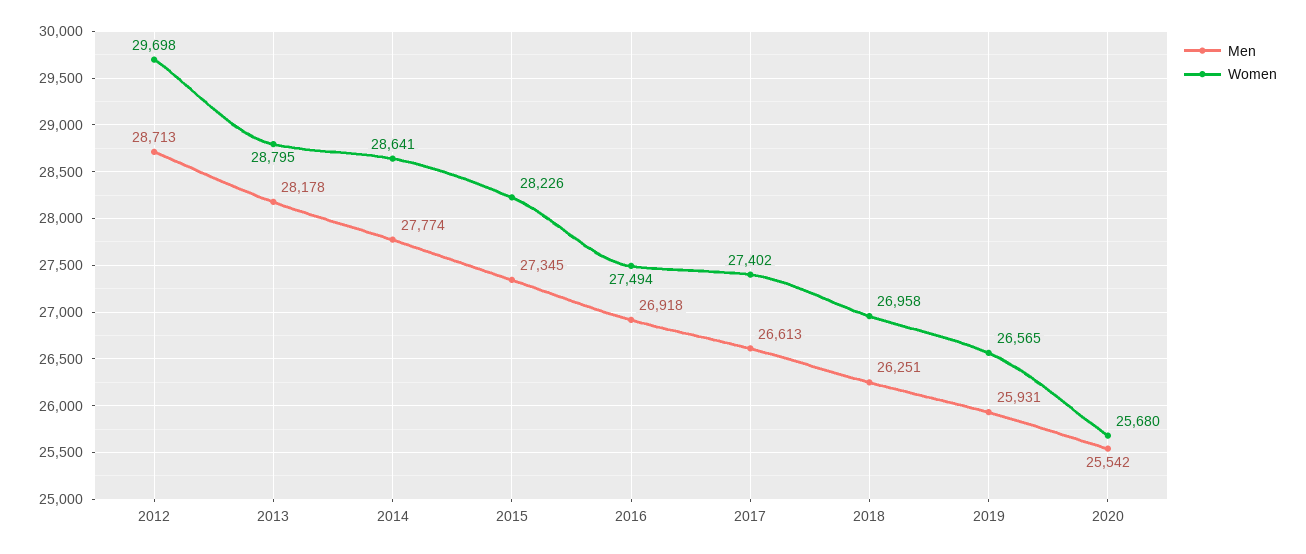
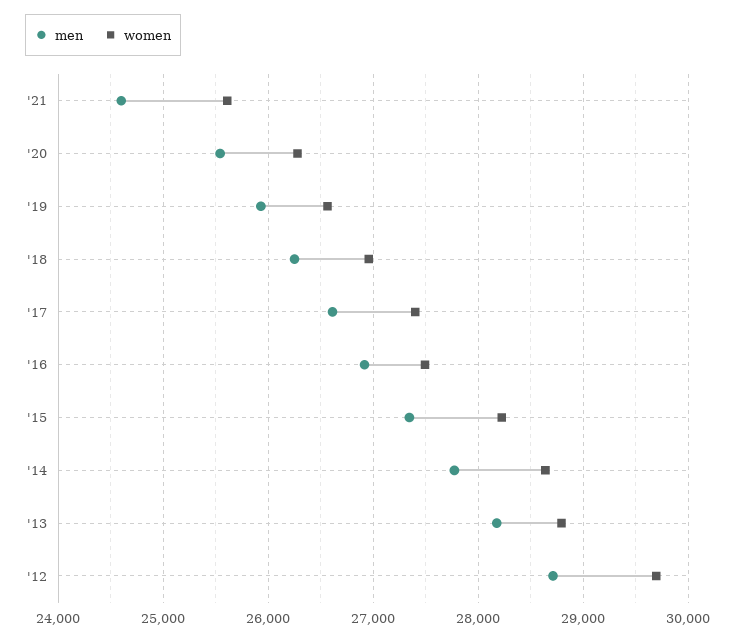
Women, 2020: 25680 -> 26300
Men, '21: none -> 24600
Women, '21: none -> 25600

